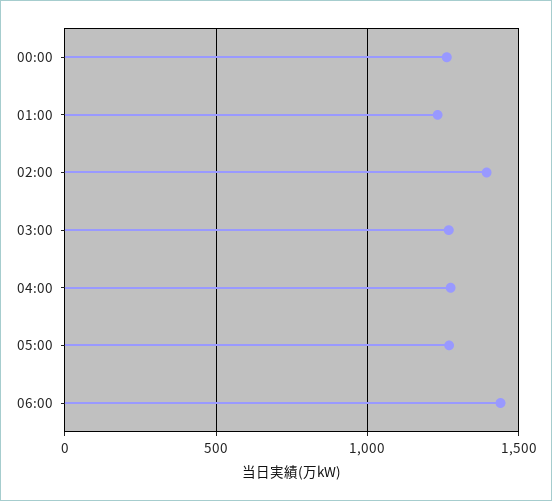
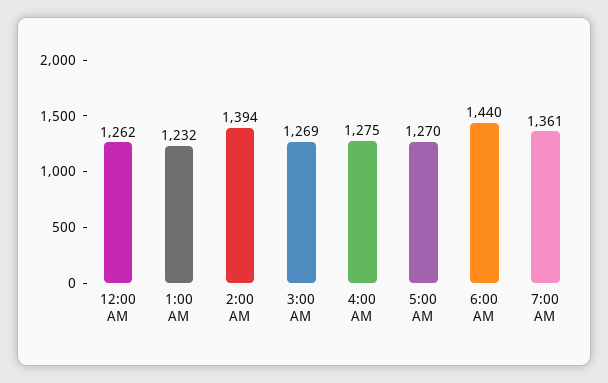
7:00 AM: none -> 1361

